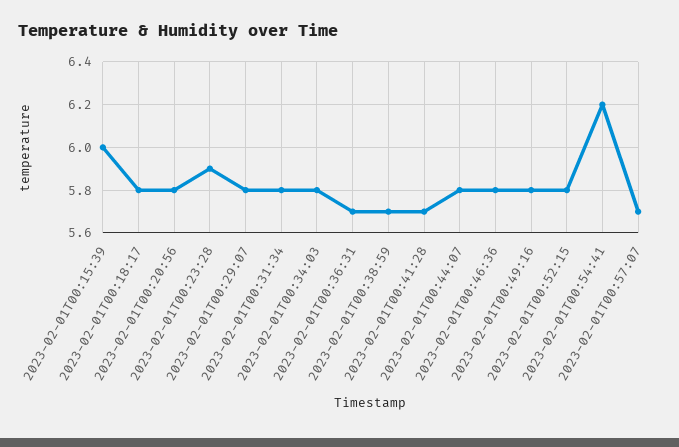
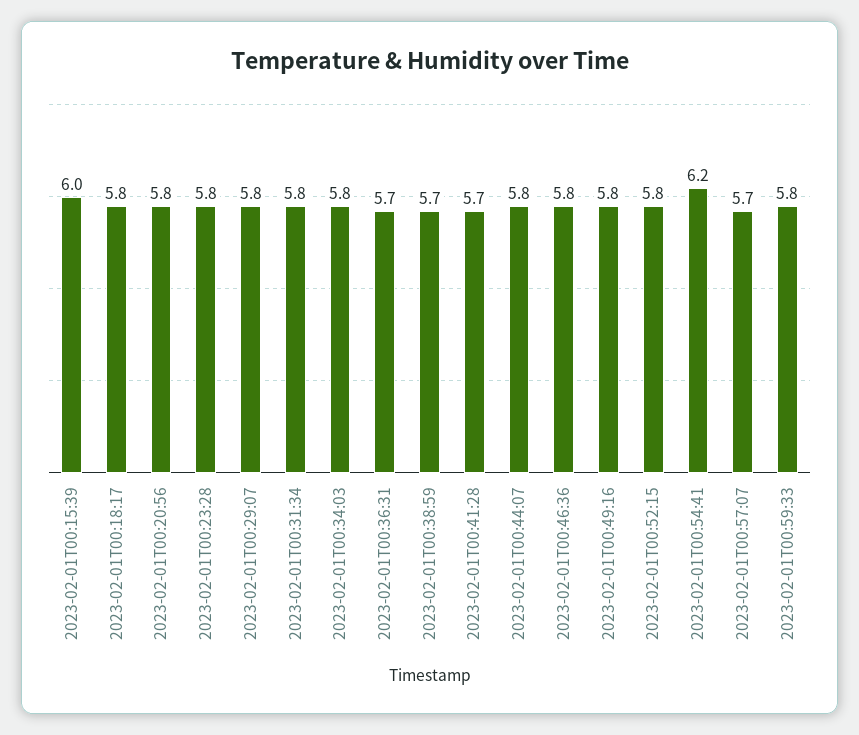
2023-02-01T00:23:28: 5.9 -> 5.8
2023-02-01T00:59:33: none -> 5.8

